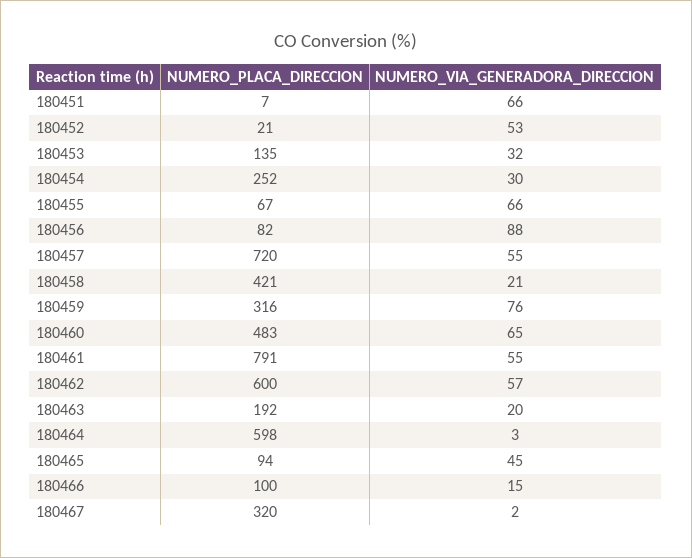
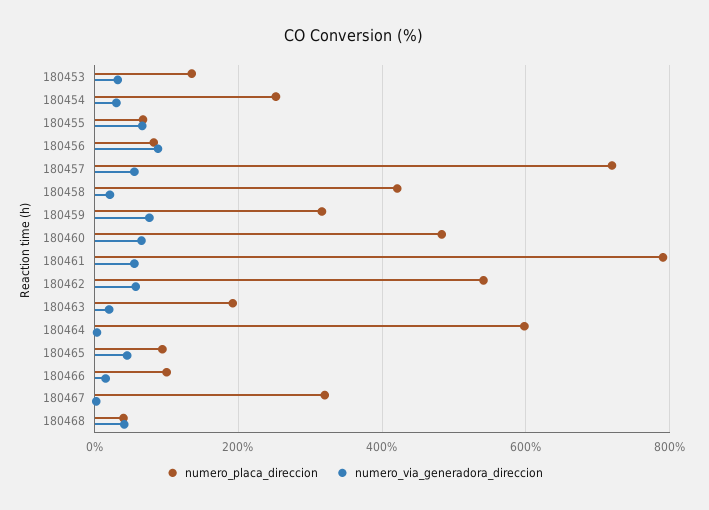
NUMERO_PLACA_DIRECCION, 180451: 7 -> none
NUMERO_VIA_GENERADORA_DIRECCION, 180451: 66 -> none
NUMERO_PLACA_DIRECCION, 180452: 21 -> none
NUMERO_VIA_GENERADORA_DIRECCION, 180452: 53 -> none
NUMERO_PLACA_DIRECCION, 180462: 600 -> 540
NUMERO_PLACA_DIRECCION, 180468: none -> 40
NUMERO_VIA_GENERADORA_DIRECCION, 180468: none -> 40

